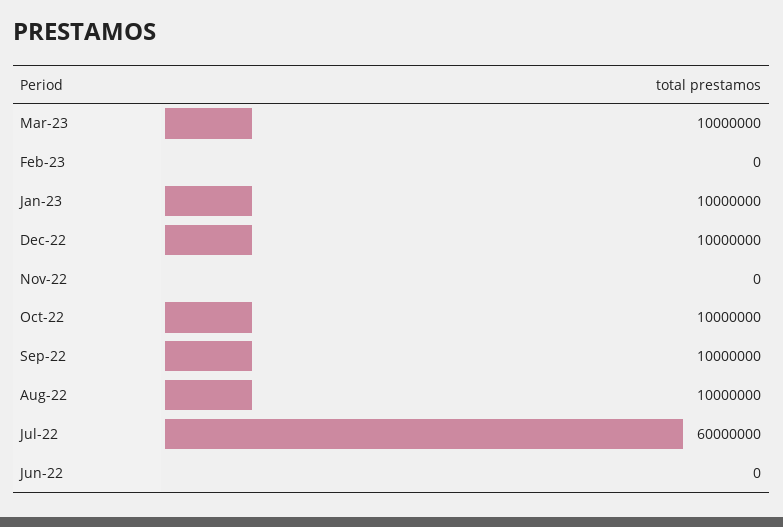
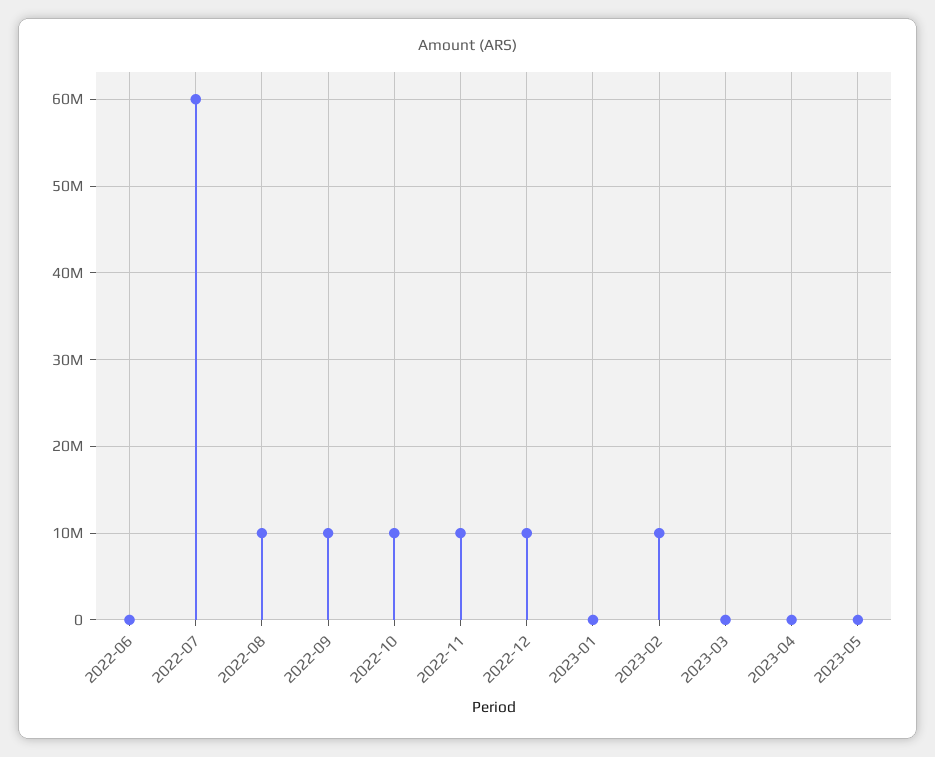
Mar-23: 10000000 -> 0
Feb-23: 0 -> 10000000
Jan-23: 10000000 -> 0
Nov-22: 0 -> 10000000
2023-04: none -> 0
2023-05: none -> 0

